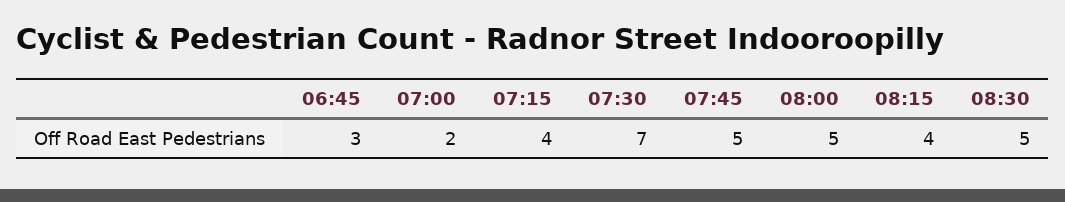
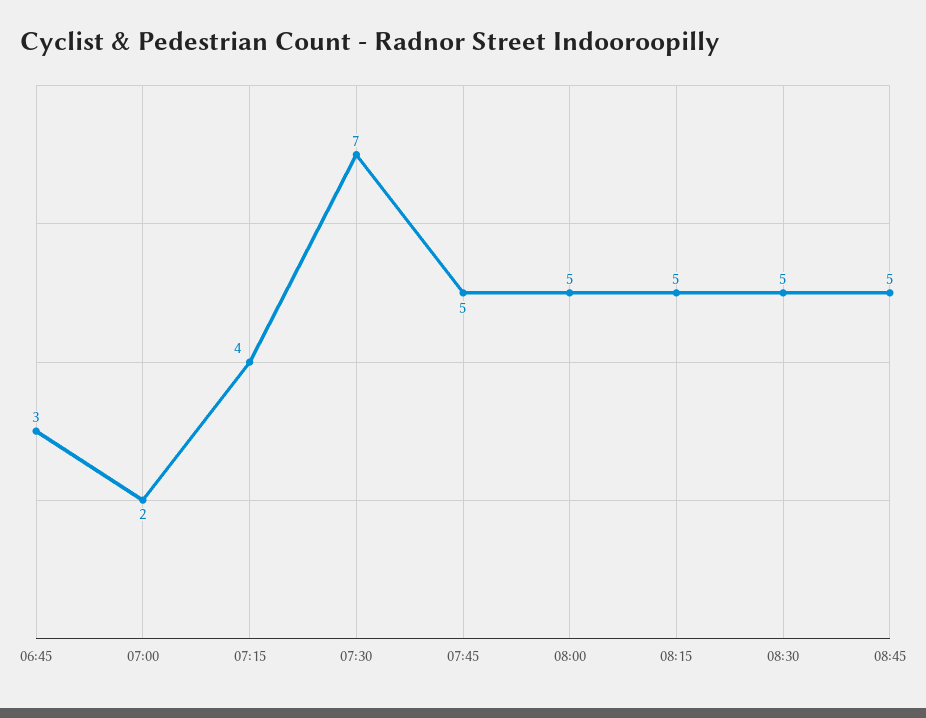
08:15: 4 -> 5
08:45: none -> 5

